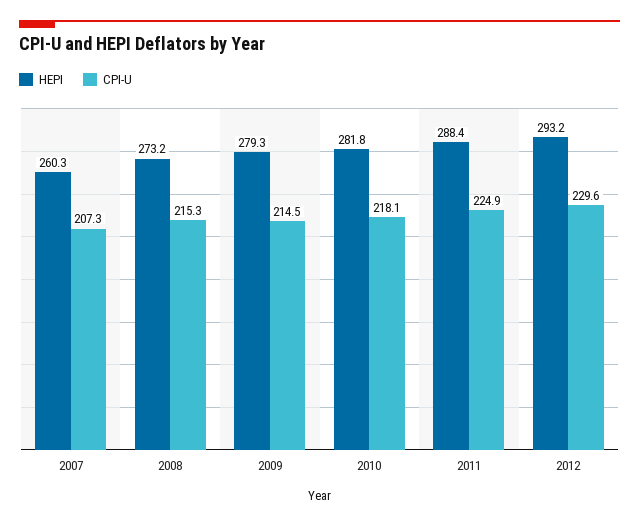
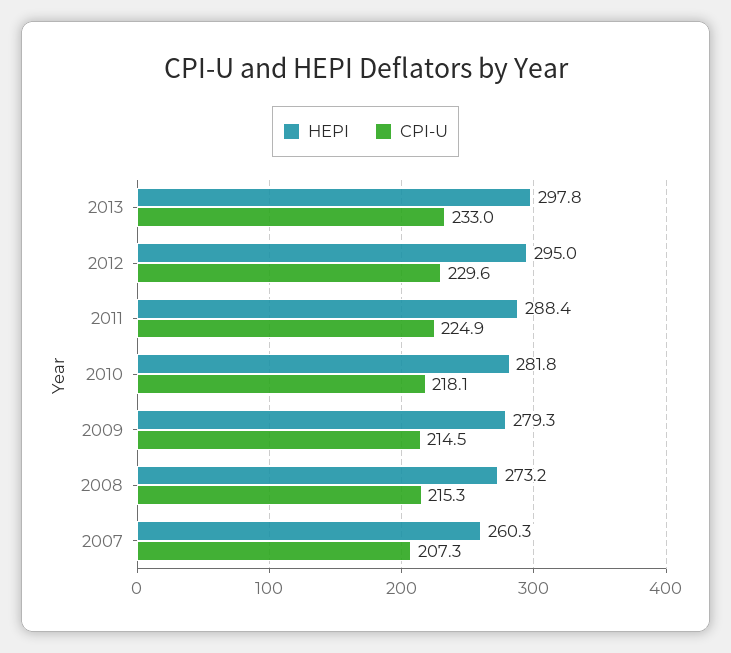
HEPI, 2012: 293.2 -> 295
HEPI, 2013: none -> 297.8
CPI-U, 2013: none -> 233

